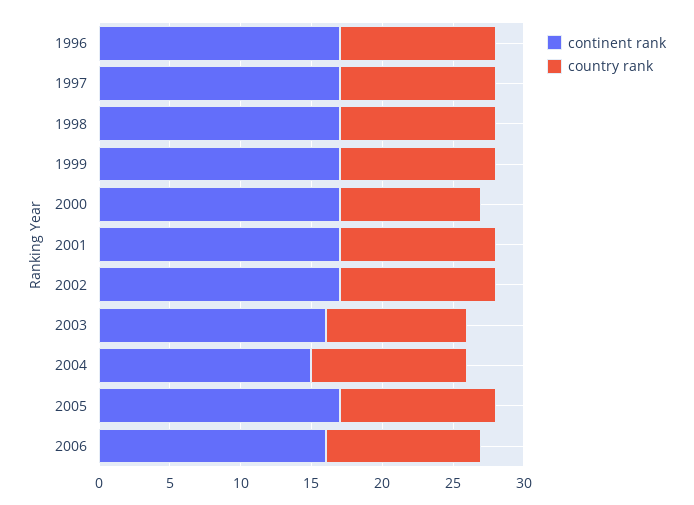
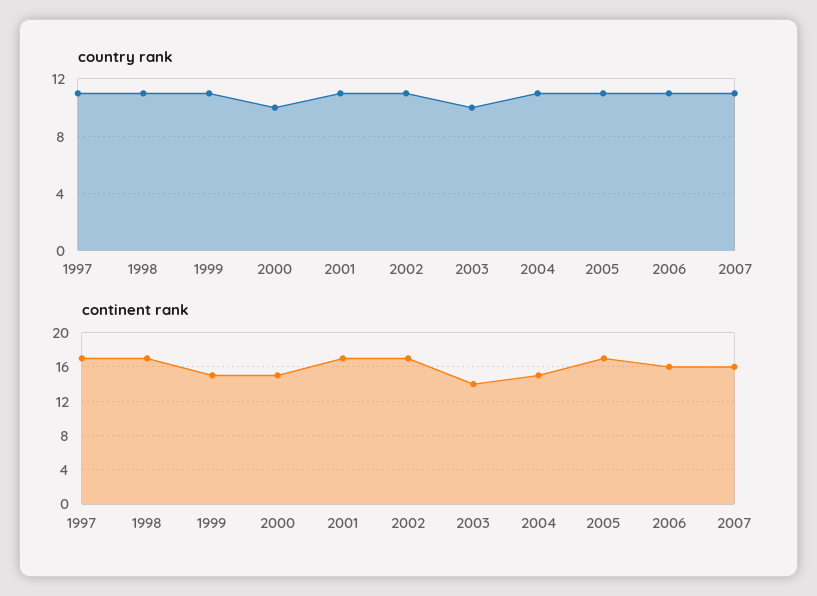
continent rank, 1996: 17 -> none
country rank, 1996: 11 -> none
continent rank, 1999: 17 -> 15
continent rank, 2000: 17 -> 15
continent rank, 2003: 16 -> 14
country rank, 2007: none -> 11
continent rank, 2007: none -> 16

